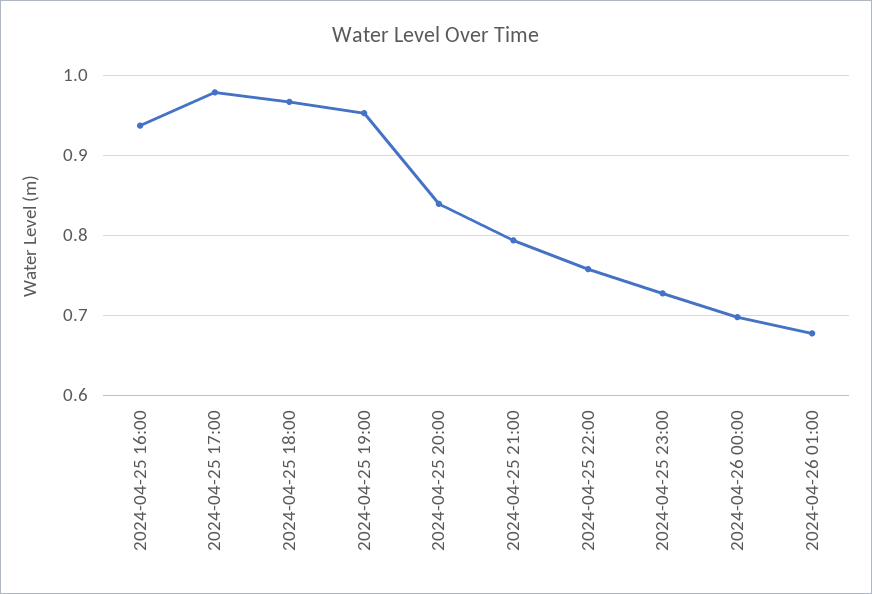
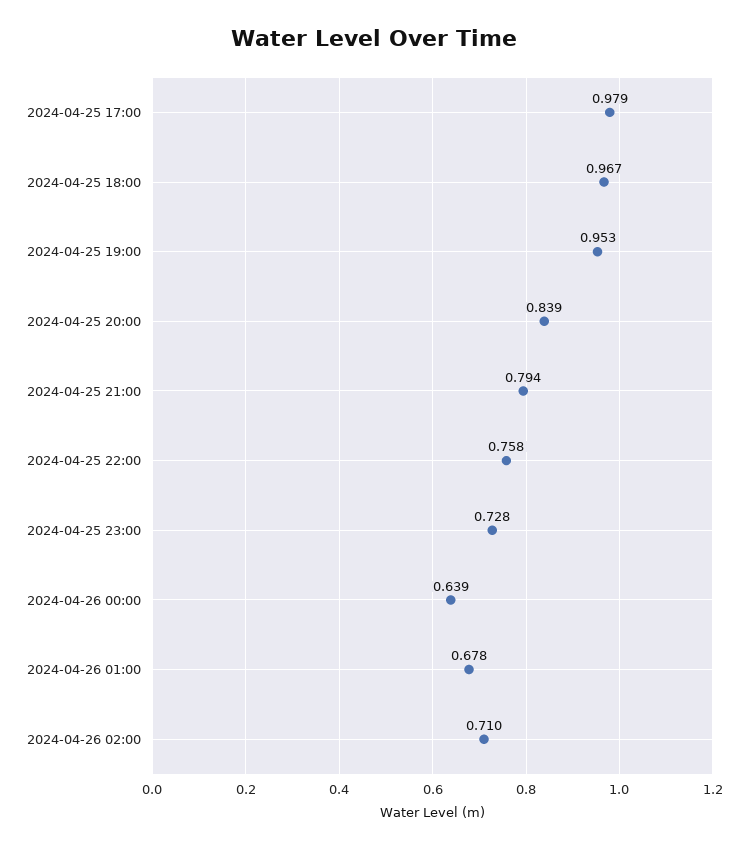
2024-04-25 16:00: 0.94 -> none
2024-04-26 00:00: 0.7 -> 0.639
2024-04-26 02:00: none -> 0.71

